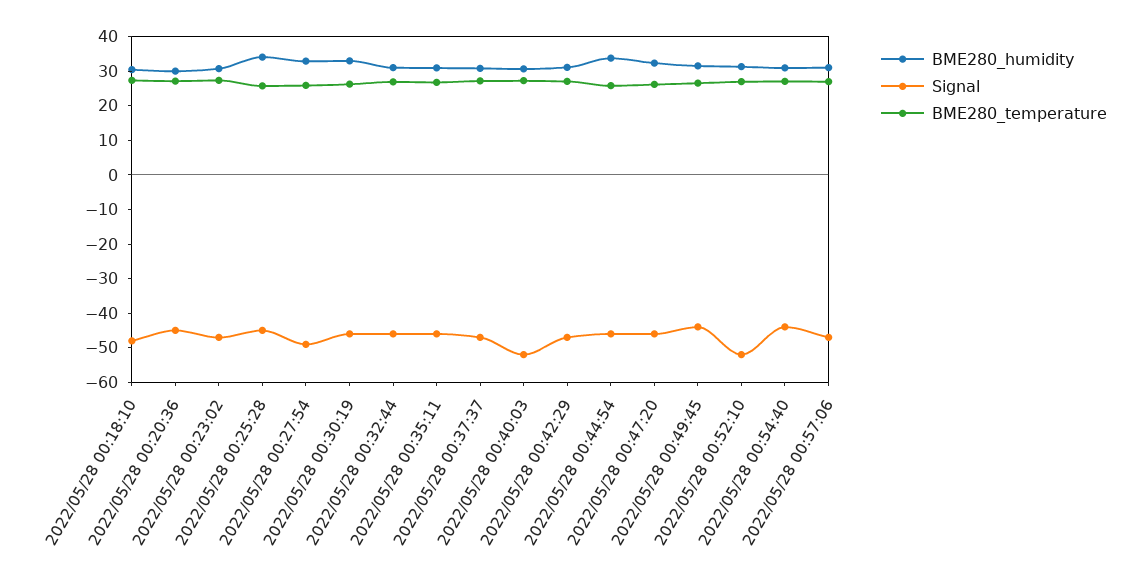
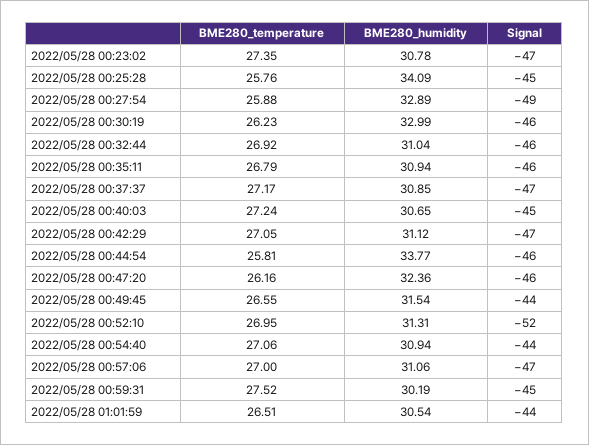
BME280_humidity, 2022/05/28 00:18:10: 30 -> none
Signal, 2022/05/28 00:18:10: -47.5 -> none
BME280_temperature, 2022/05/28 00:18:10: 27.5 -> none
BME280_humidity, 2022/05/28 00:20:36: 30 -> none
Signal, 2022/05/28 00:20:36: -45 -> none
BME280_temperature, 2022/05/28 00:20:36: 27.5 -> none
Signal, 2022/05/28 00:40:03: -52.5 -> -45
BME280_temperature, 2022/05/28 00:59:31: none -> 27.52
BME280_humidity, 2022/05/28 00:59:31: none -> 30.19
Signal, 2022/05/28 00:59:31: none -> -45
BME280_temperature, 2022/05/28 01:01:59: none -> 26.51
BME280_humidity, 2022/05/28 01:01:59: none -> 30.54
Signal, 2022/05/28 01:01:59: none -> -44

